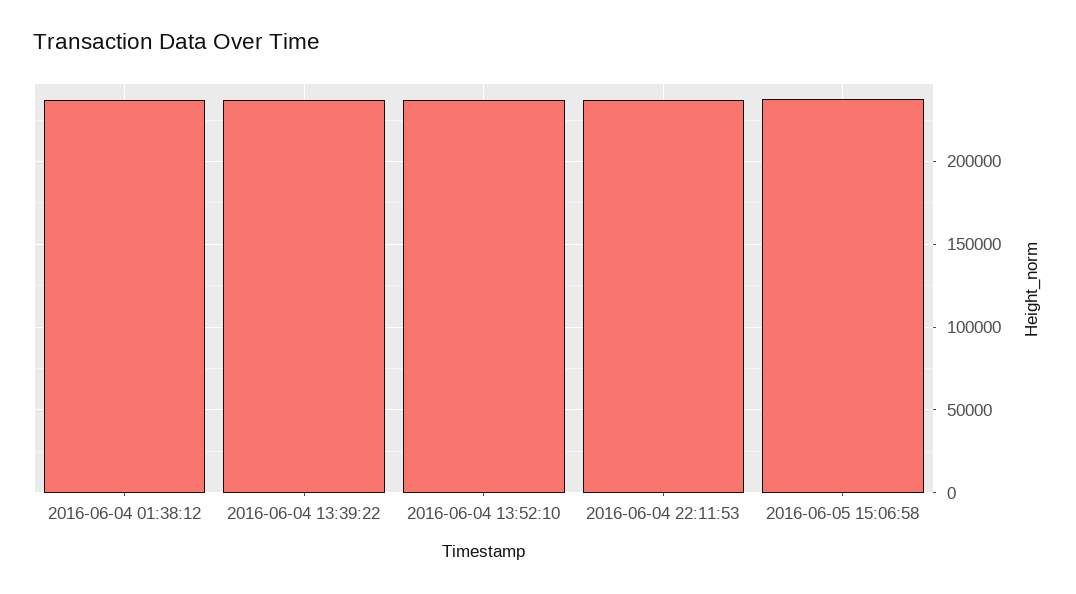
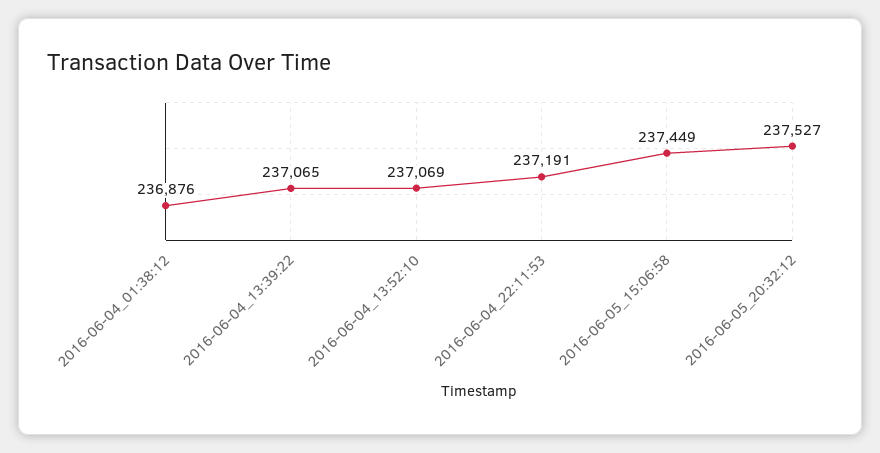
2016-06-05_20:32:12: none -> 237527

